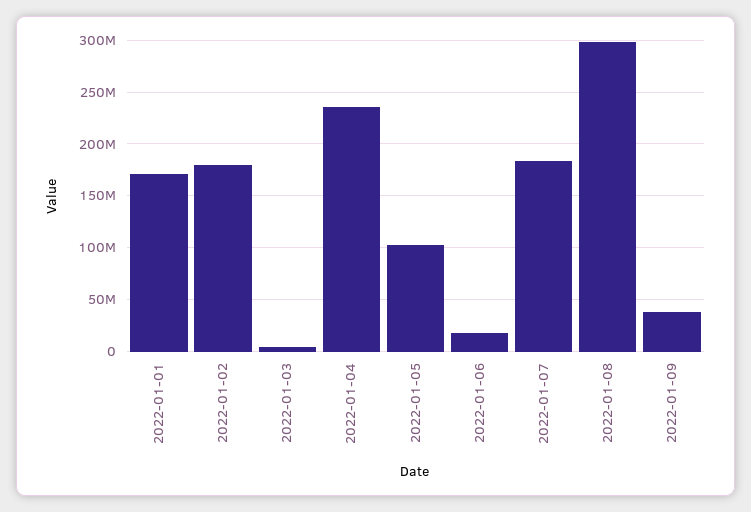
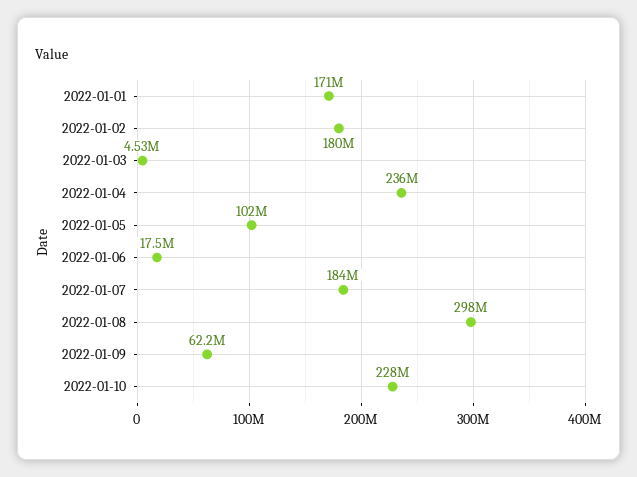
2022-01-09: 40000000 -> 62200000
2022-01-10: none -> 228000000

